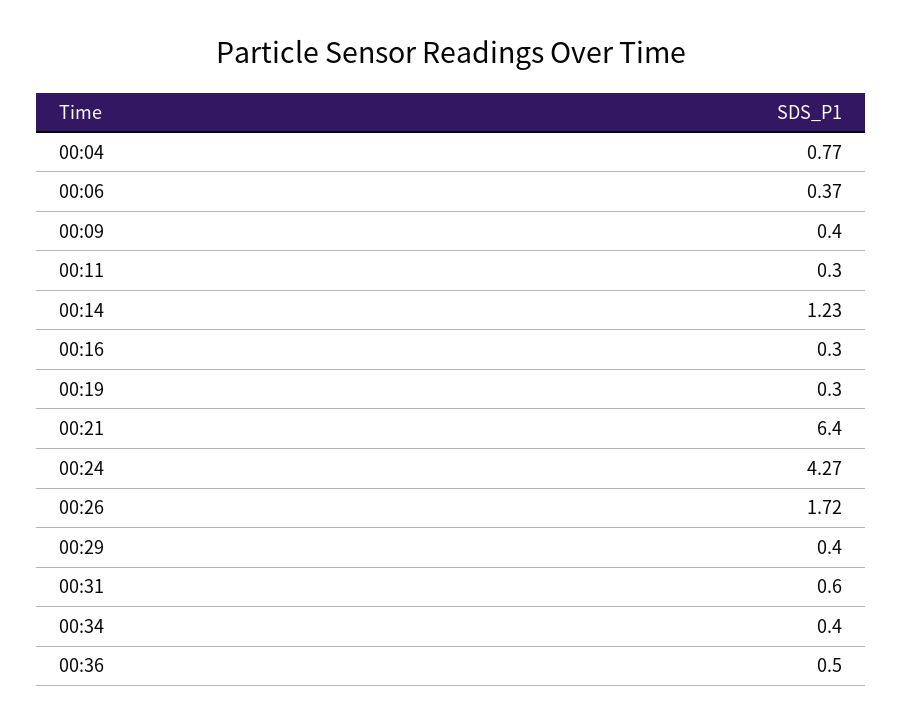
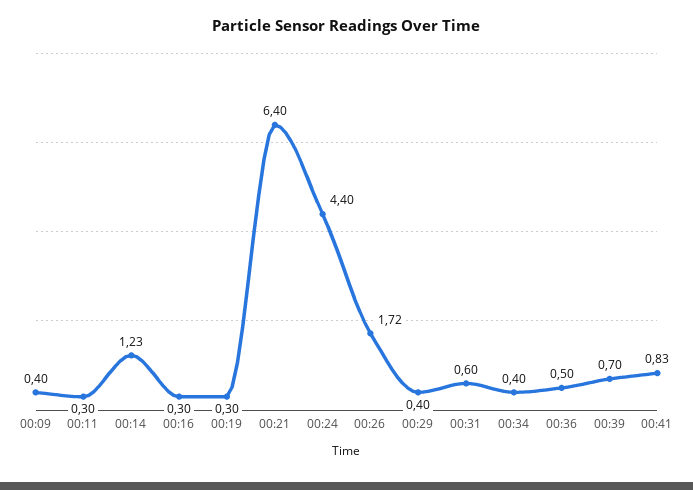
00:04: 0.77 -> none
00:06: 0.37 -> none
00:24: 4.27 -> 4.4
00:39: none -> 0.7
00:41: none -> 0.83

